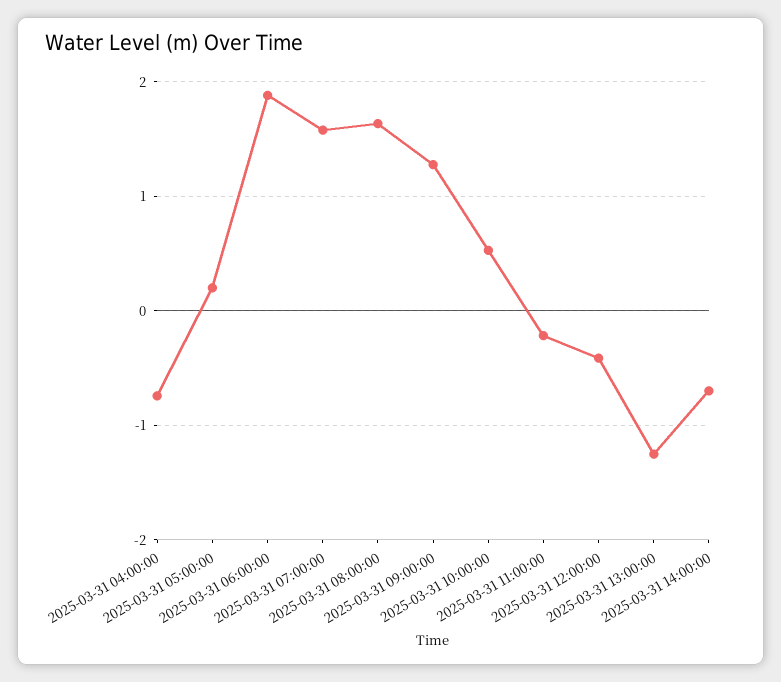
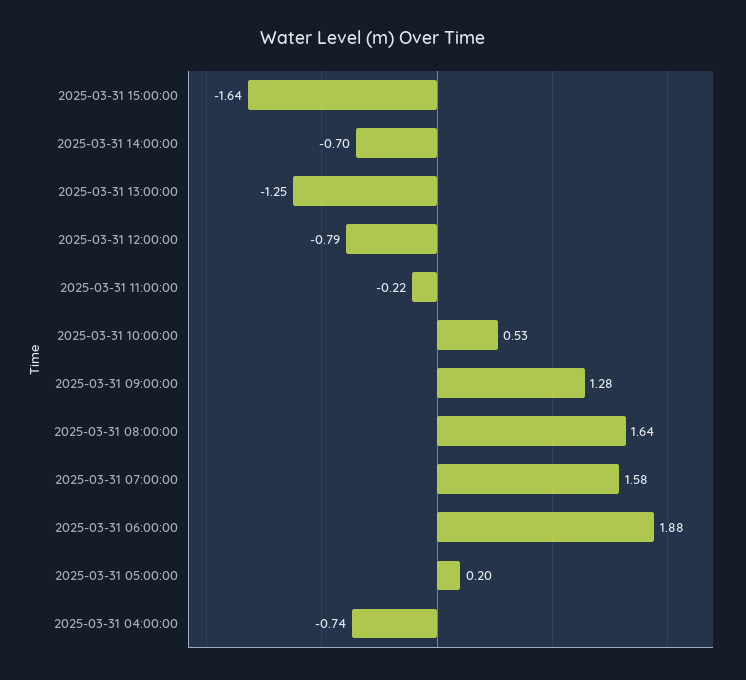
2025-03-31 12:00:00: -0.4 -> -0.79
2025-03-31 15:00:00: none -> -1.64

